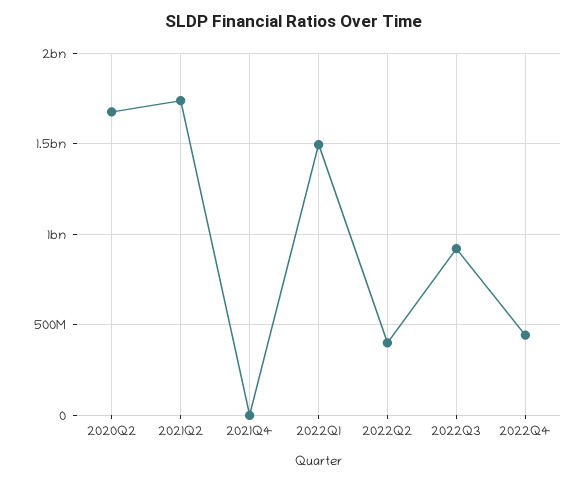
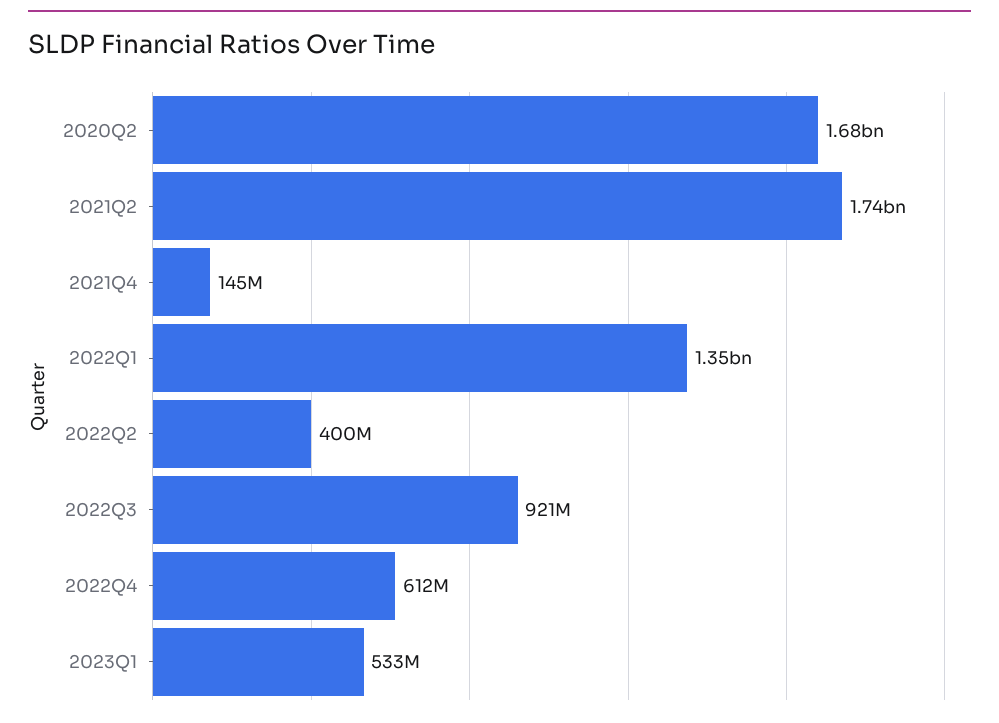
2021Q4: 0 -> 145000000
2022Q1: 1500000000 -> 1350000000
2022Q4: 450000000 -> 612000000
2023Q1: none -> 533000000

